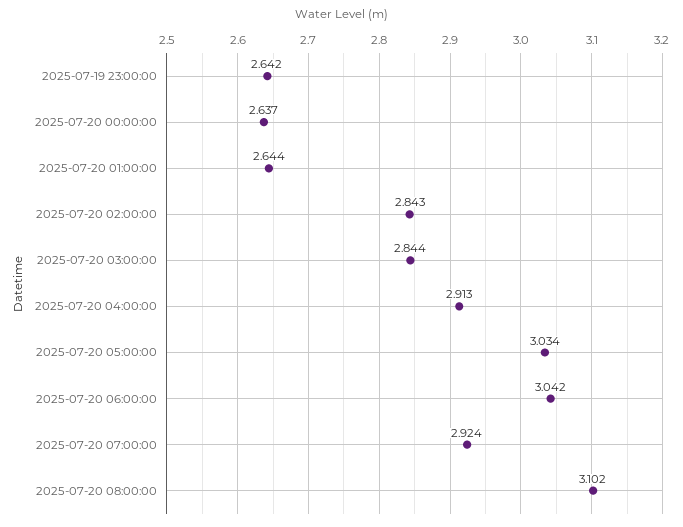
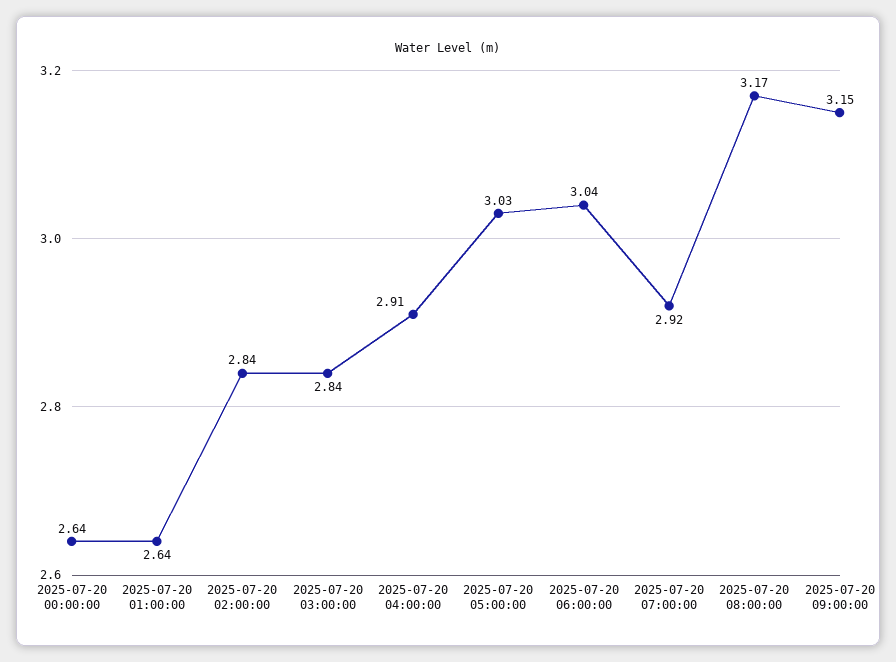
2025-07-19 23:00:00: 2.642 -> none
2025-07-20 08:00:00: 3.102 -> 3.17
2025-07-20 09:00:00: none -> 3.15

